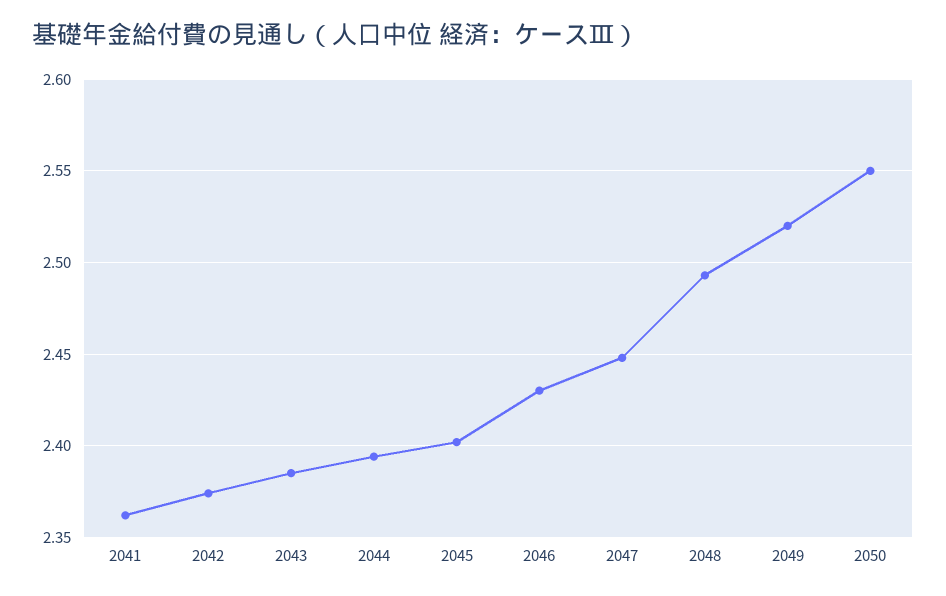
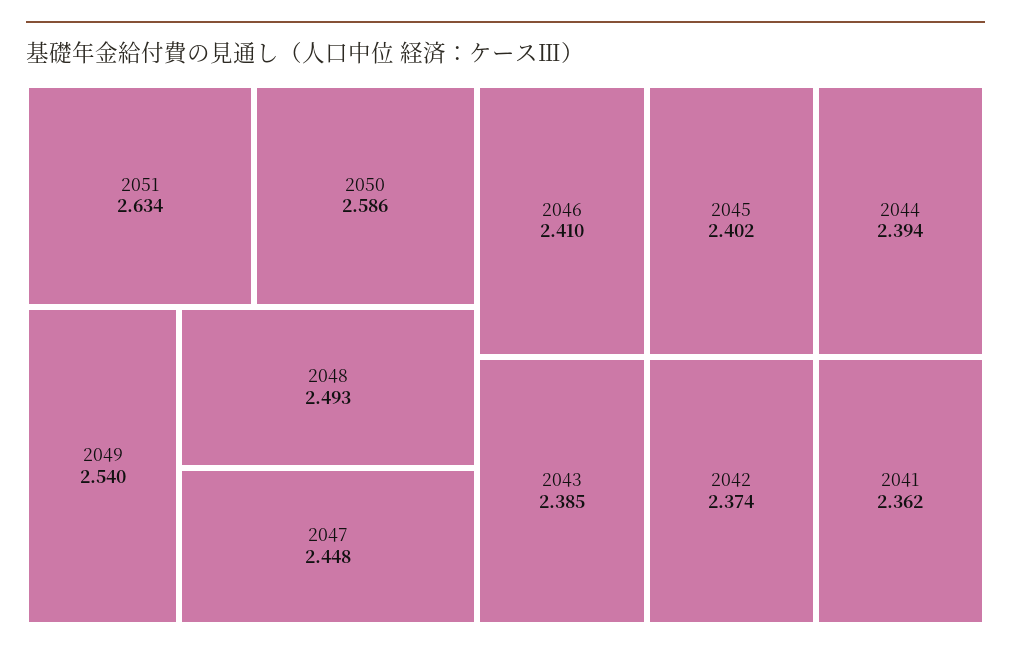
2046: 2.43 -> 2.41
2049: 2.52 -> 2.54
2050: 2.55 -> 2.586
2051: none -> 2.634

